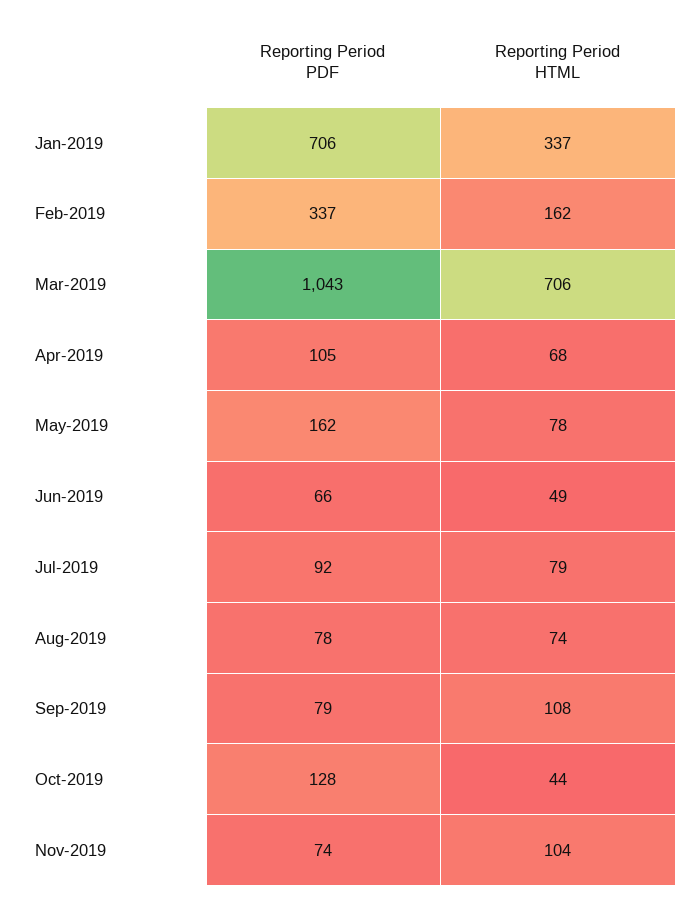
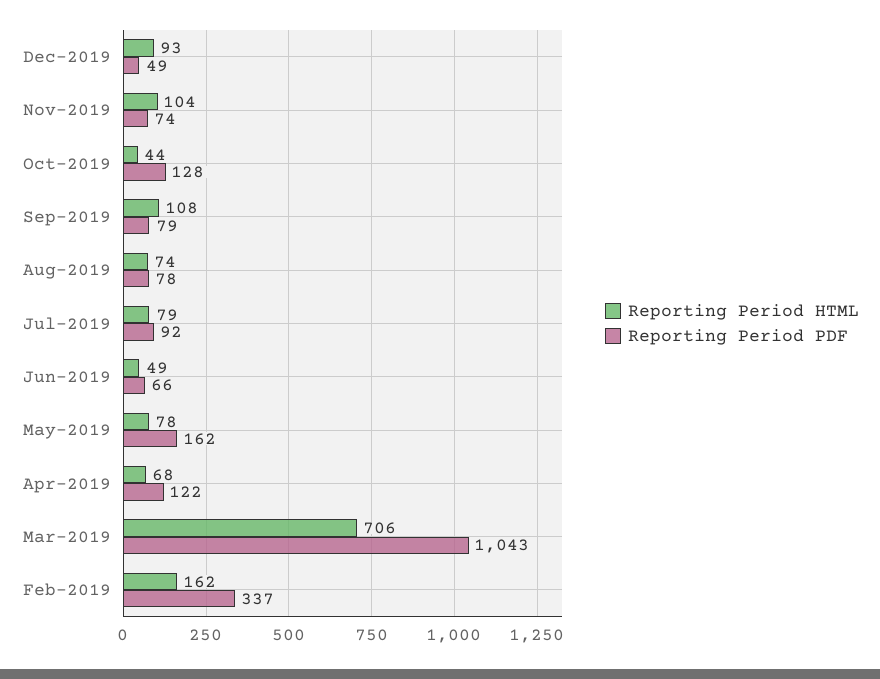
Reporting Period PDF, Jan-2019: 706 -> none
Reporting Period HTML, Jan-2019: 337 -> none
Reporting Period PDF, Apr-2019: 105 -> 122
Reporting Period HTML, Dec-2019: none -> 93
Reporting Period PDF, Dec-2019: none -> 49

